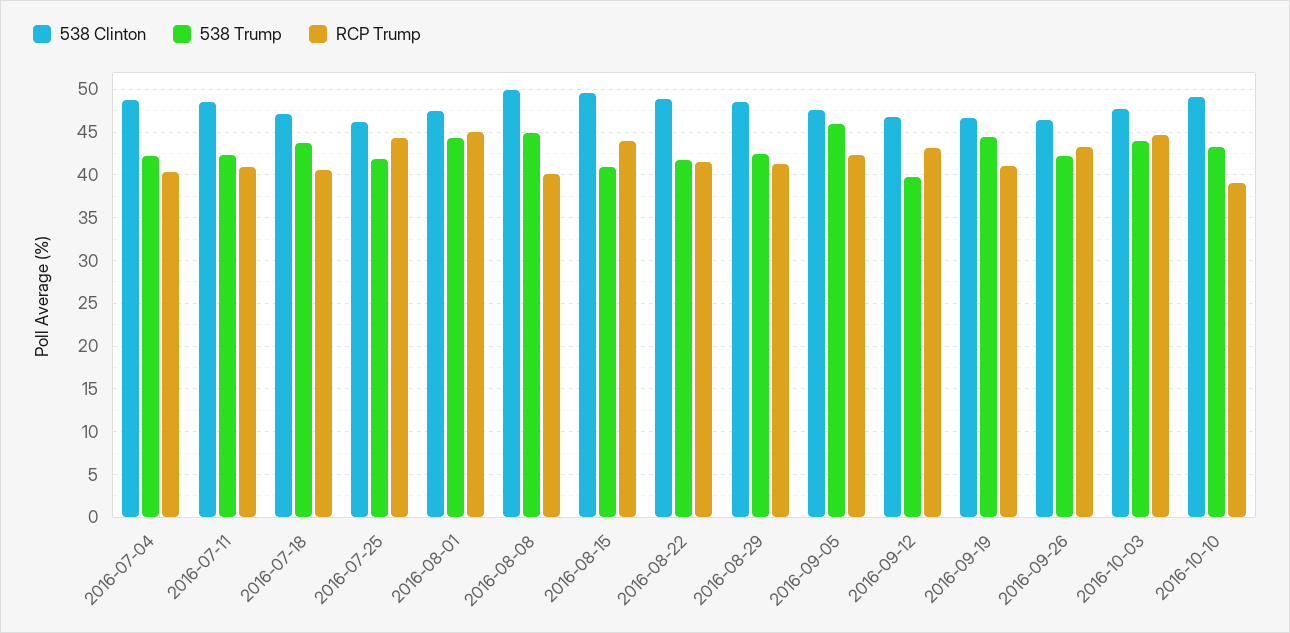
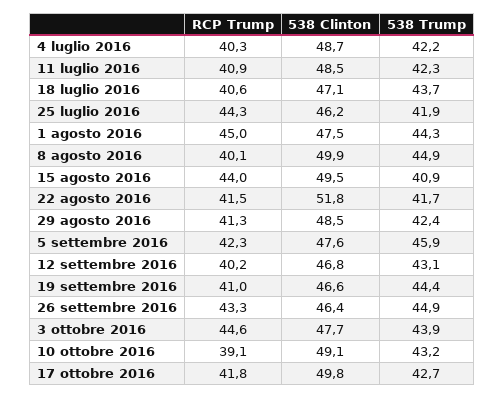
538 Clinton, 2016-08-22: 49 -> 51.8
538 Trump, 2016-09-12: 40 -> 43.1
RCP Trump, 2016-09-12: 43 -> 40.2
538 Trump, 2016-09-26: 42 -> 44.9
RCP Trump, 17 ottobre 2016: none -> 41.8
538 Clinton, 17 ottobre 2016: none -> 49.8
538 Trump, 17 ottobre 2016: none -> 42.7

